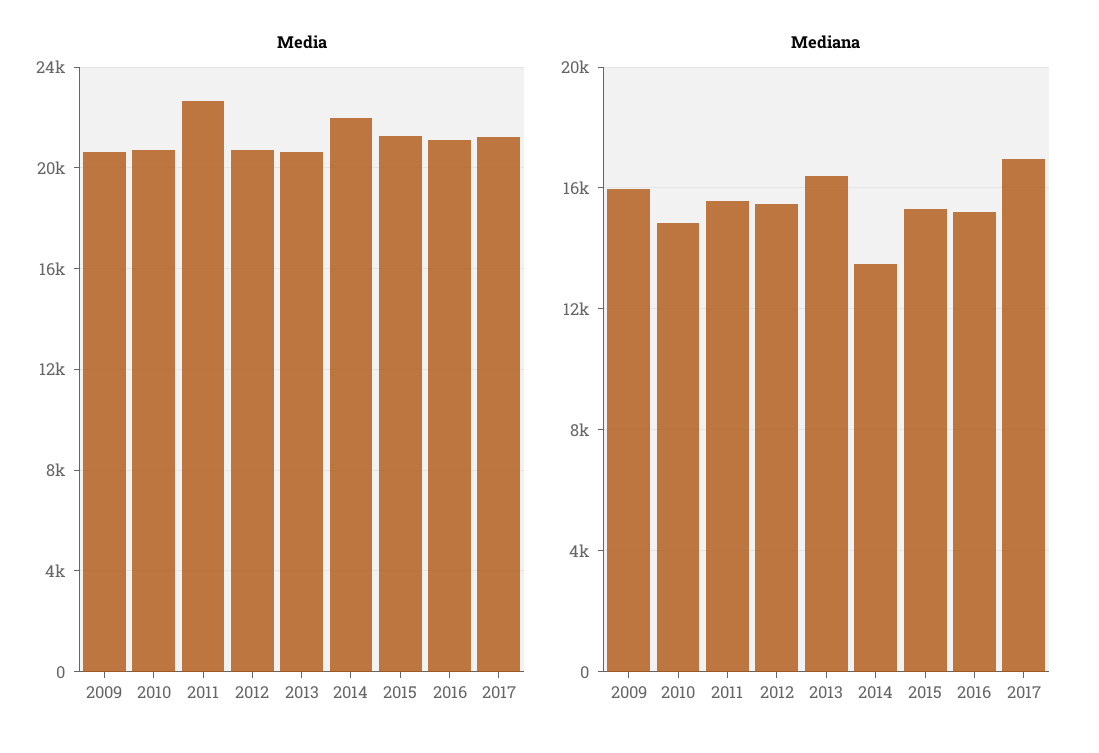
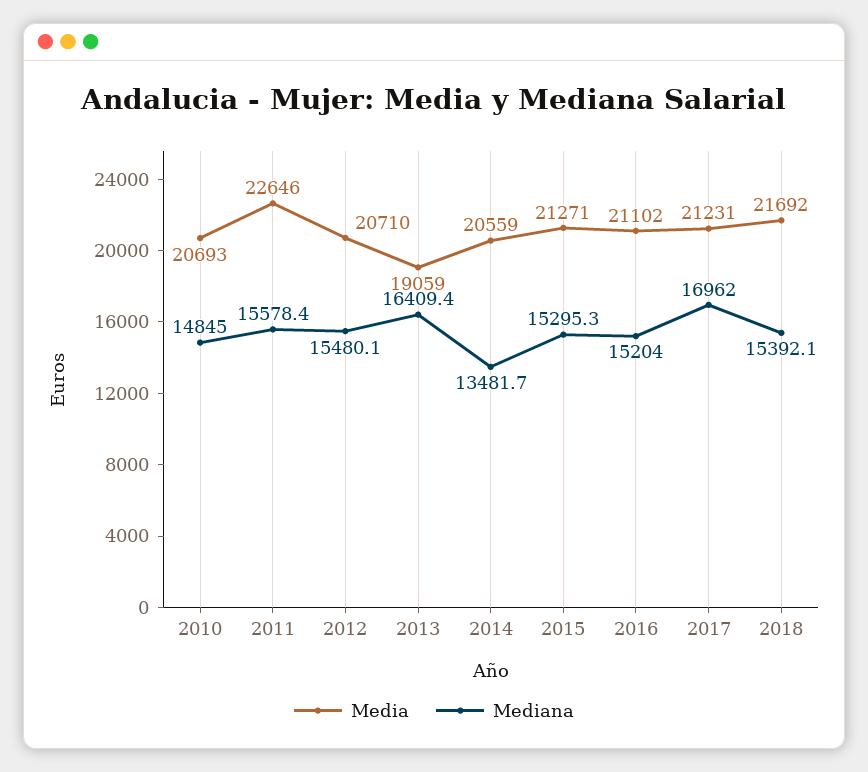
Media, 2009: 20500 -> none
Media, 2013: 20500 -> 19059
Media, 2014: 22000 -> 20559
Mediana, 2009: 16000 -> none
Media, 2018: none -> 21692
Mediana, 2018: none -> 15392.1

